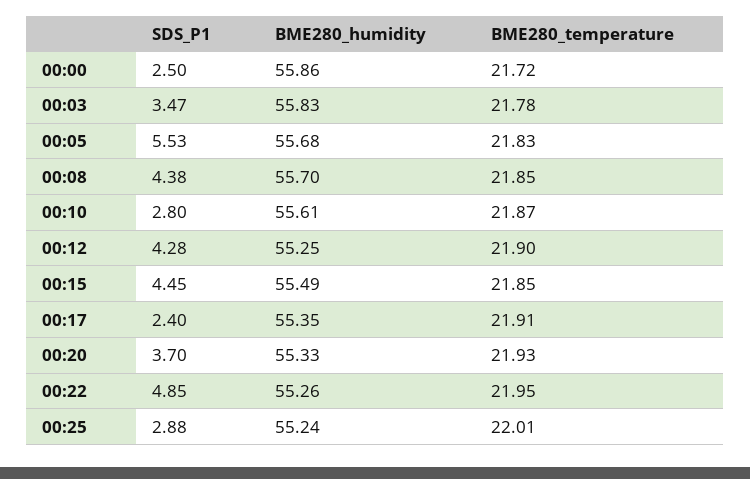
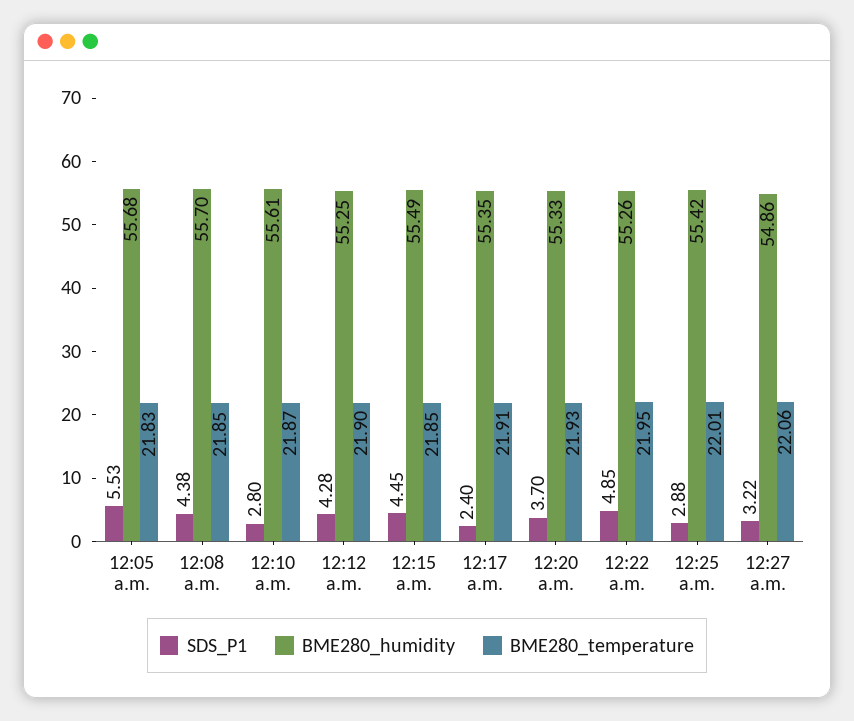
SDS_P1, 00:00: 2.5 -> none
BME280_humidity, 00:00: 55.86 -> none
BME280_temperature, 00:00: 21.72 -> none
SDS_P1, 00:03: 3.47 -> none
BME280_humidity, 00:03: 55.83 -> none
BME280_temperature, 00:03: 21.78 -> none
BME280_humidity, 00:25: 55.24 -> 55.42
SDS_P1, 12:27 a.m.: none -> 3.22
BME280_humidity, 12:27 a.m.: none -> 54.86
BME280_temperature, 12:27 a.m.: none -> 22.06

